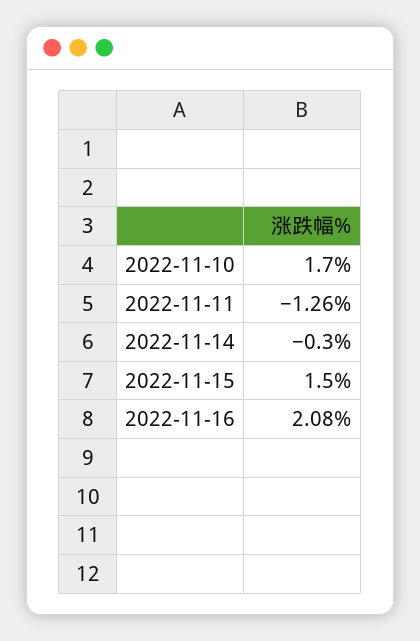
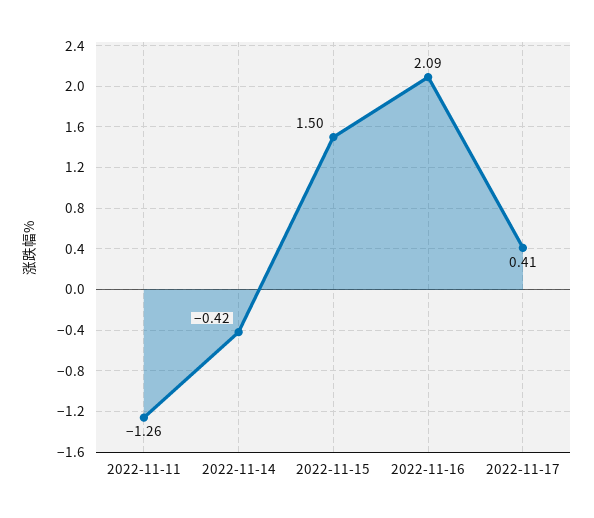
2022-11-10: 1.7 -> none
2022-11-14: -0.3 -> -0.42
2022-11-16: 2.08 -> 2.09
2022-11-17: none -> 0.41

